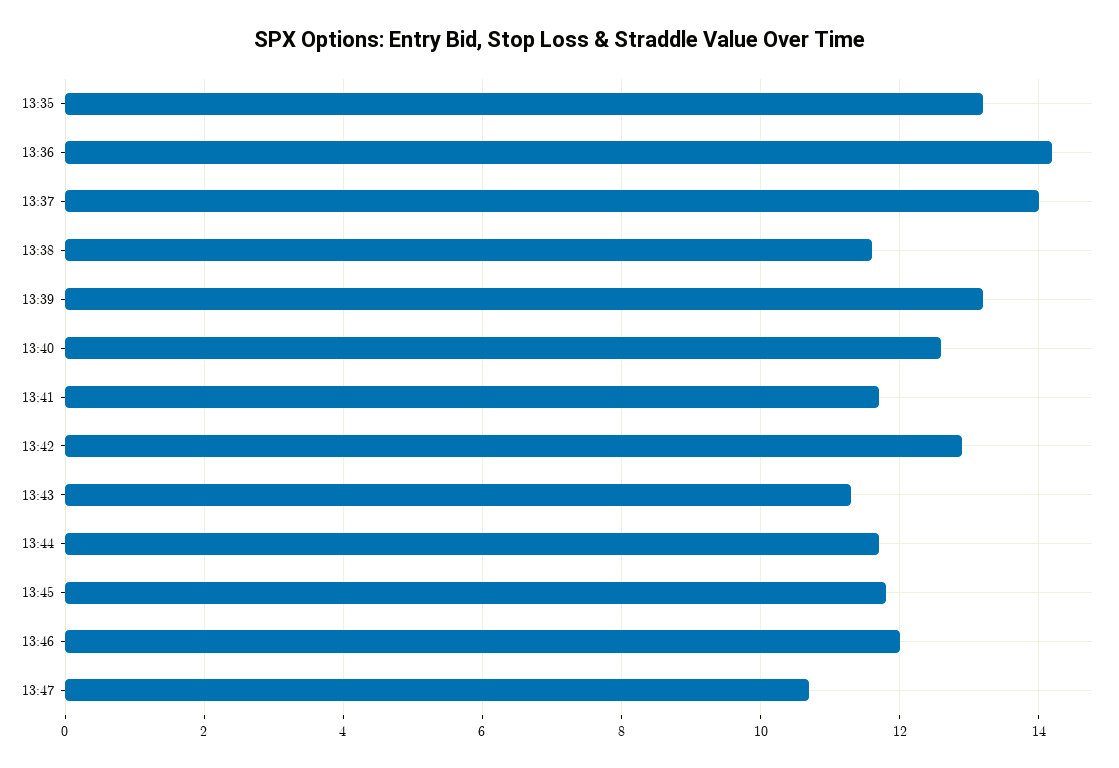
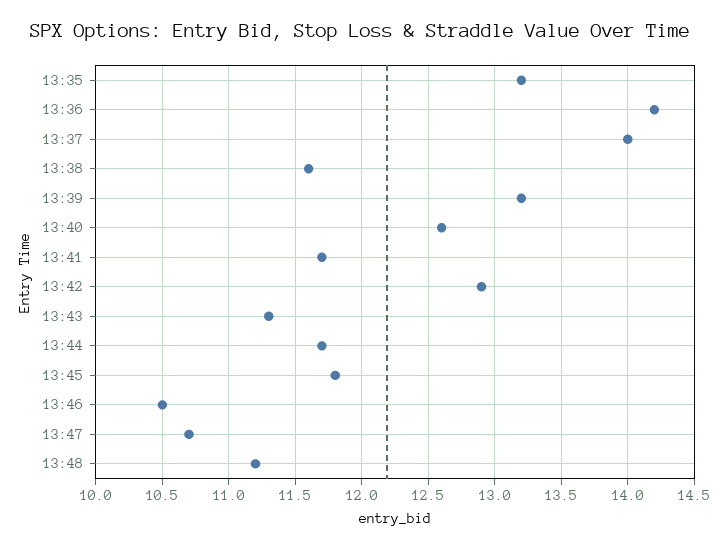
13:46: 12 -> 10.5
13:48: none -> 11.2

